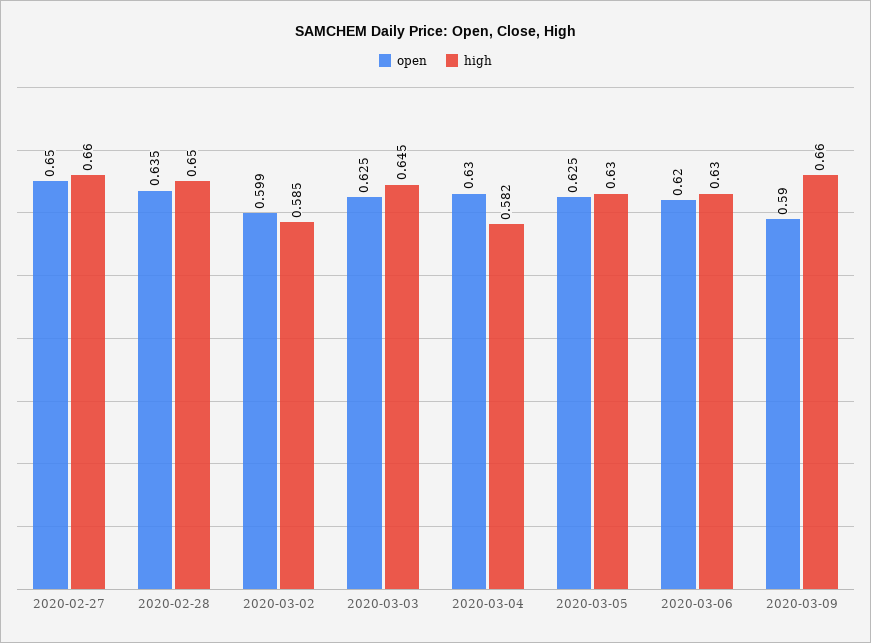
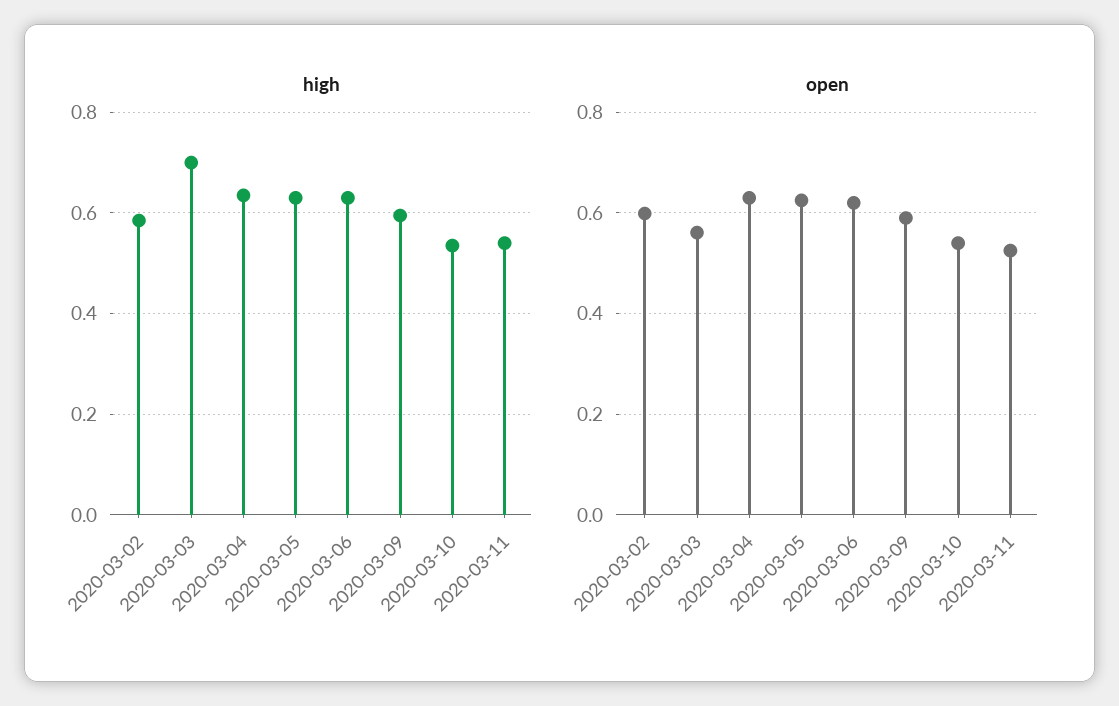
open, 2020-02-27: 0.65 -> none
high, 2020-02-27: 0.66 -> none
open, 2020-02-28: 0.635 -> none
high, 2020-02-28: 0.65 -> none
open, 2020-03-03: 0.625 -> 0.56
high, 2020-03-03: 0.645 -> 0.7
high, 2020-03-04: 0.582 -> 0.64
high, 2020-03-09: 0.66 -> 0.6
high, 2020-03-10: none -> 0.54
high, 2020-03-11: none -> 0.54
open, 2020-03-10: none -> 0.54
open, 2020-03-11: none -> 0.52

